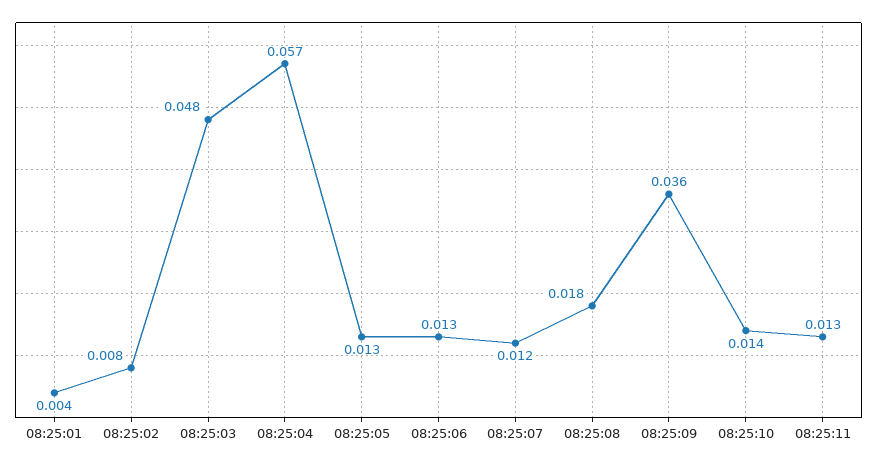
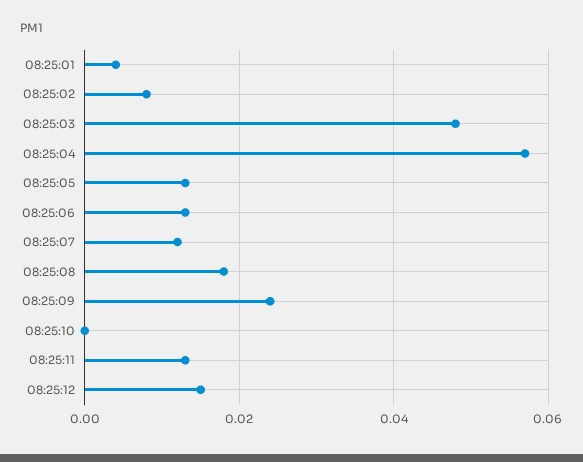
08:25:09: 0.036 -> 0.025
08:25:10: 0.014 -> 0
08:25:12: none -> 0.015

